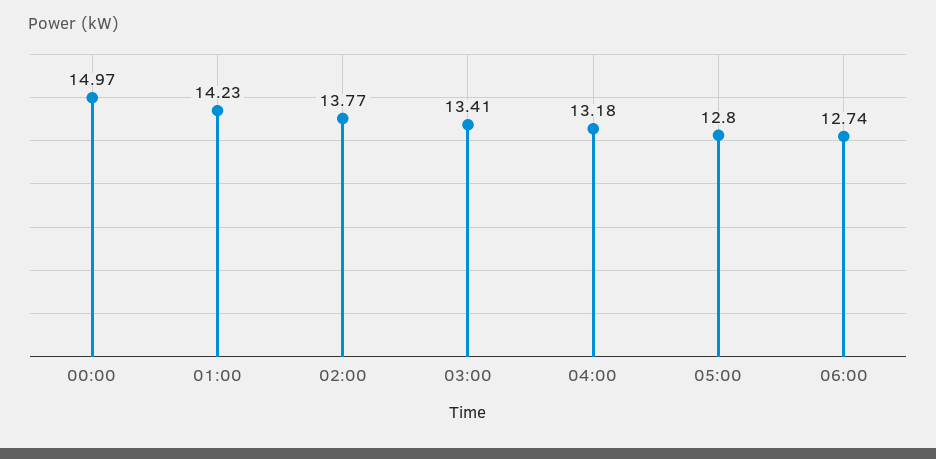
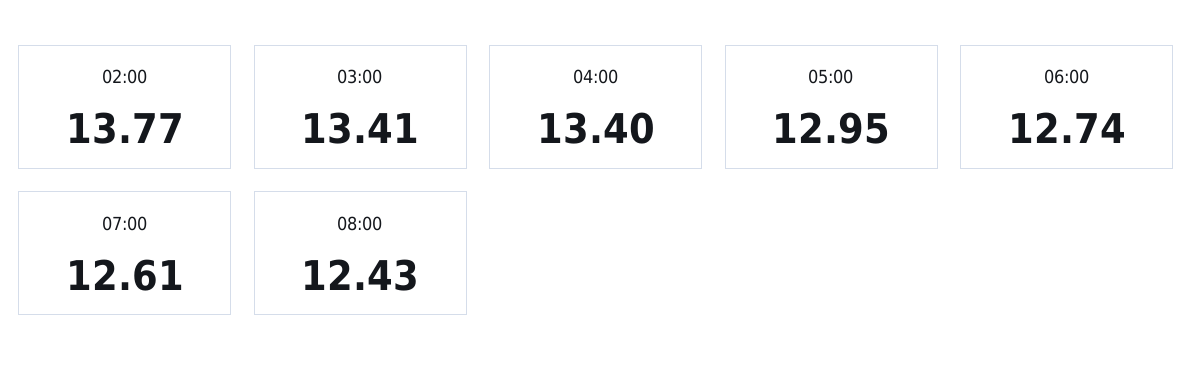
00:00: 14.97 -> none
01:00: 14.23 -> none
04:00: 13.18 -> 13.4
05:00: 12.8 -> 12.95
07:00: none -> 12.61
08:00: none -> 12.43

